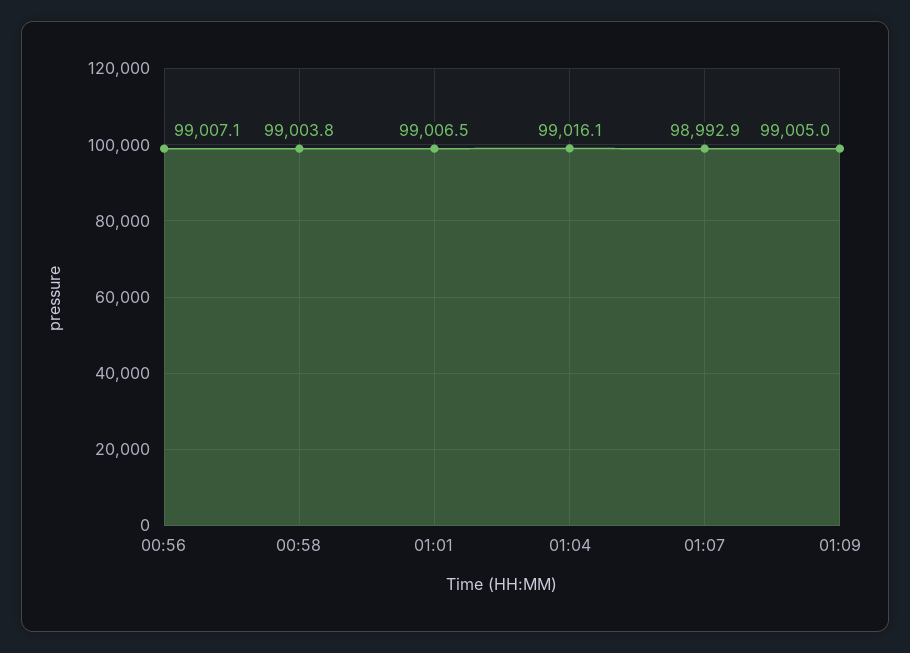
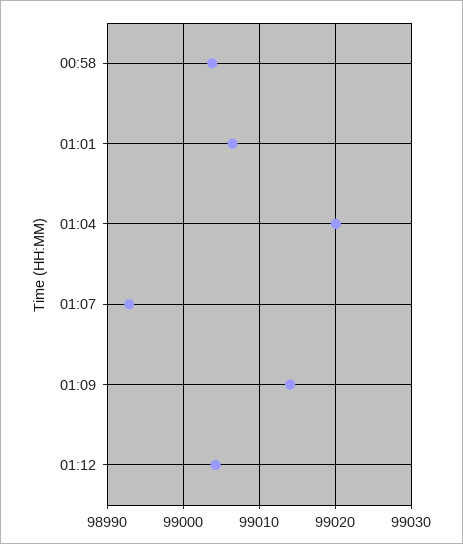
00:56: 99007.1 -> none
01:04: 99016.1 -> 99020
01:09: 99005 -> 99014
01:12: none -> 99004

